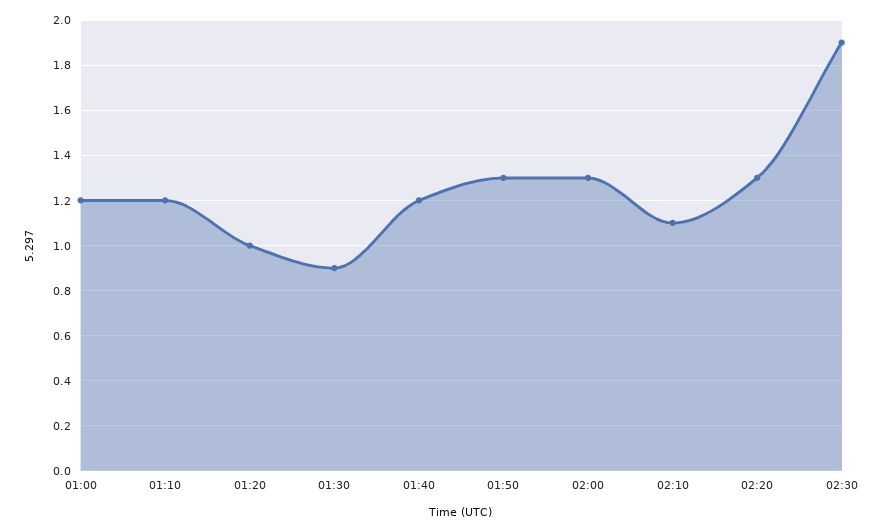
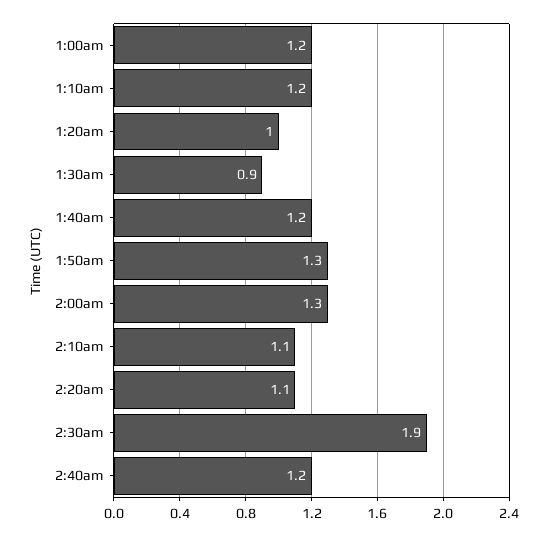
02:20: 1.3 -> 1.1
2:40am: none -> 1.2

